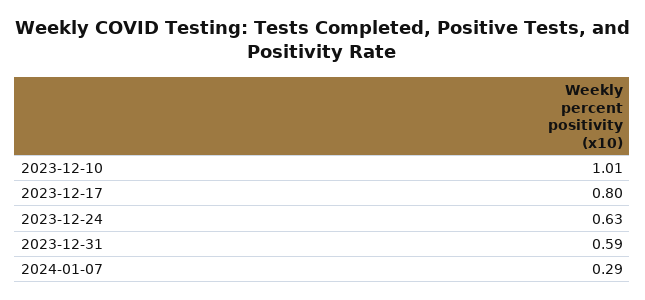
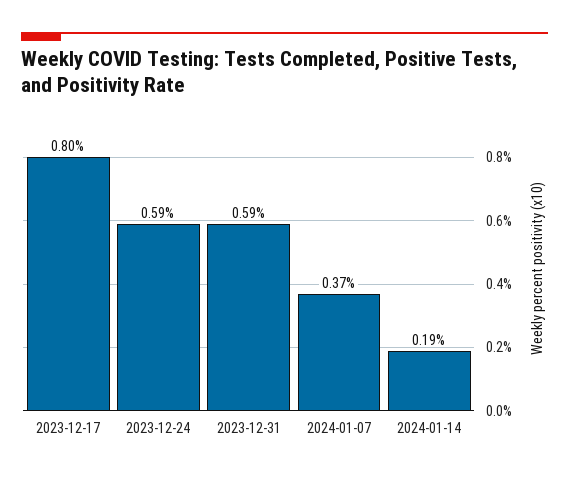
2023-12-10: 1.01 -> none
2023-12-24: 0.63 -> 0.59
2024-01-07: 0.29 -> 0.37
2024-01-14: none -> 0.19

